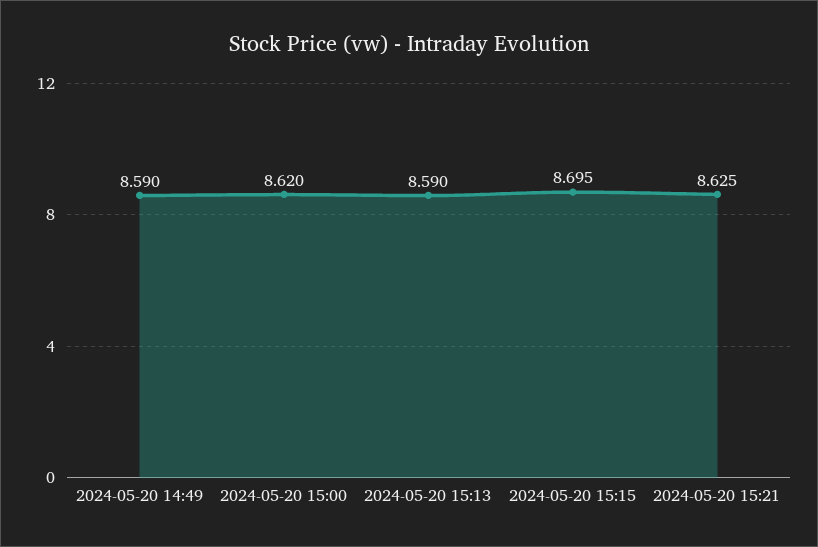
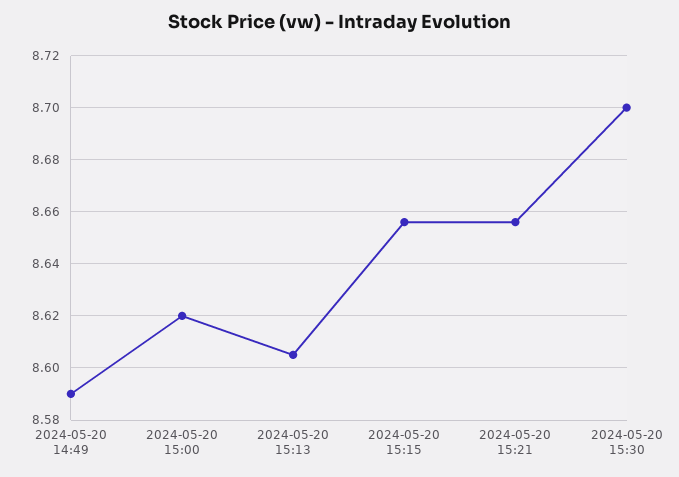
2024-05-20 15:13: 8.59 -> 8.605
2024-05-20 15:15: 8.695 -> 8.655
2024-05-20 15:21: 8.625 -> 8.655
2024-05-20 15:30: none -> 8.7

